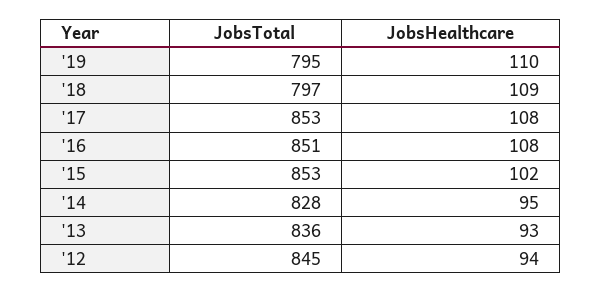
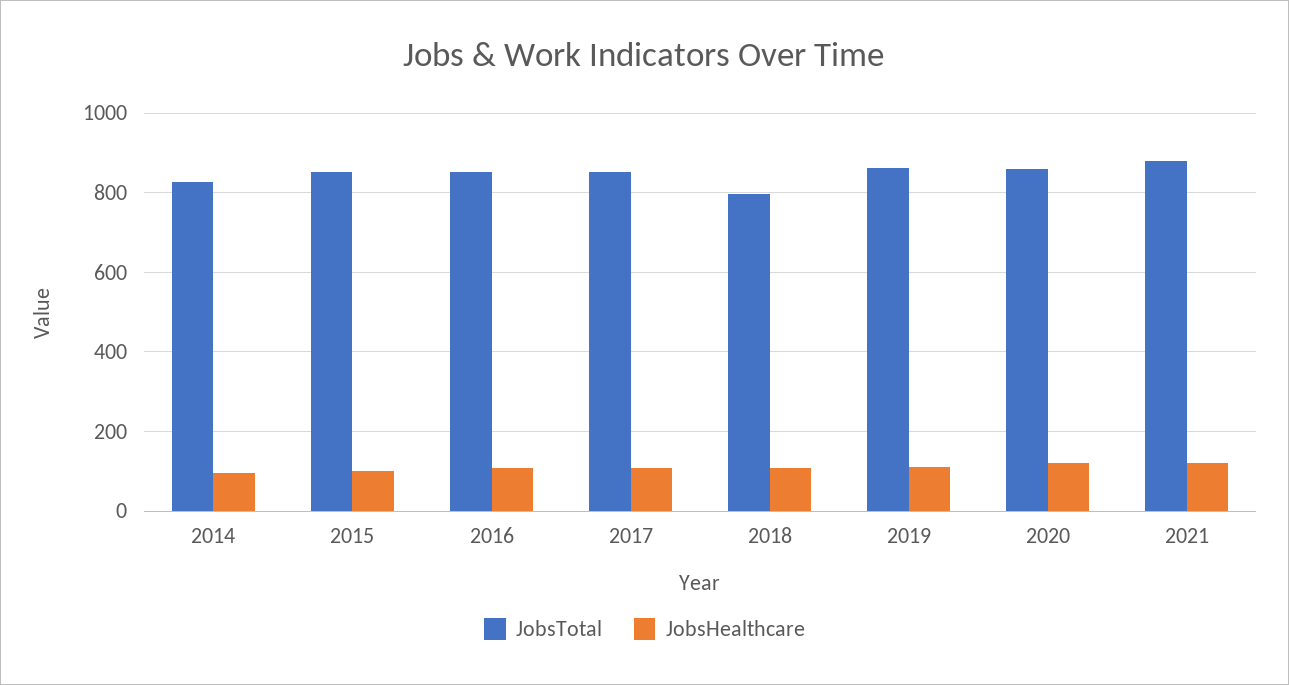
JobsTotal, '19: 795 -> 860
JobsTotal, '13: 836 -> none
JobsHealthcare, '13: 93 -> none
JobsTotal, '12: 845 -> none
JobsHealthcare, '12: 94 -> none
JobsTotal, 2020: none -> 860
JobsHealthcare, 2020: none -> 120
JobsTotal, 2021: none -> 880
JobsHealthcare, 2021: none -> 120

